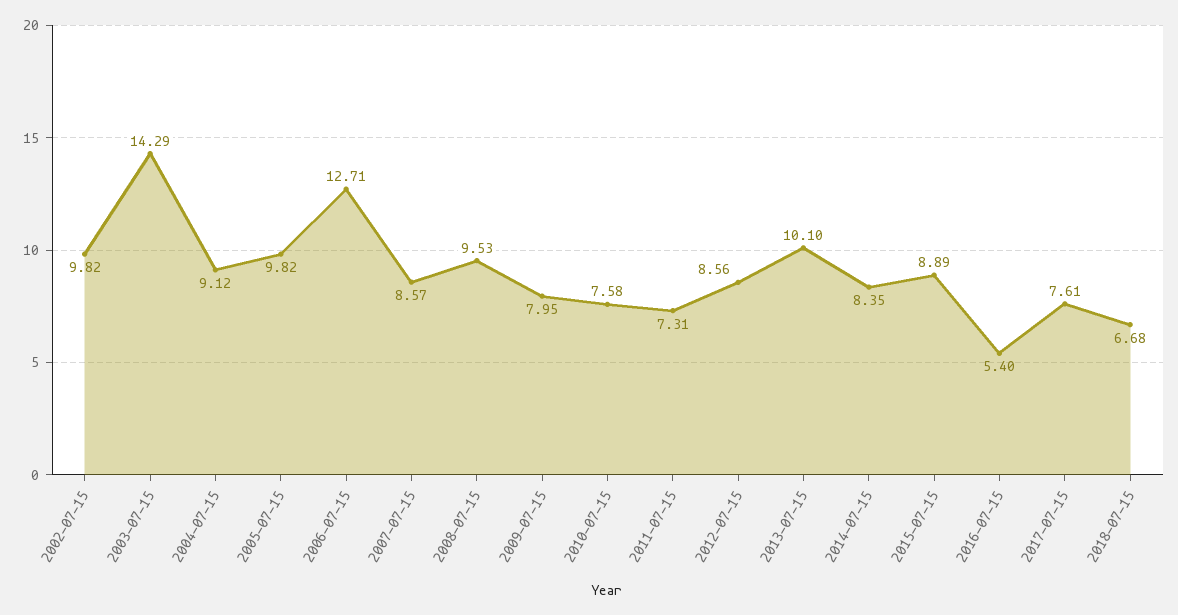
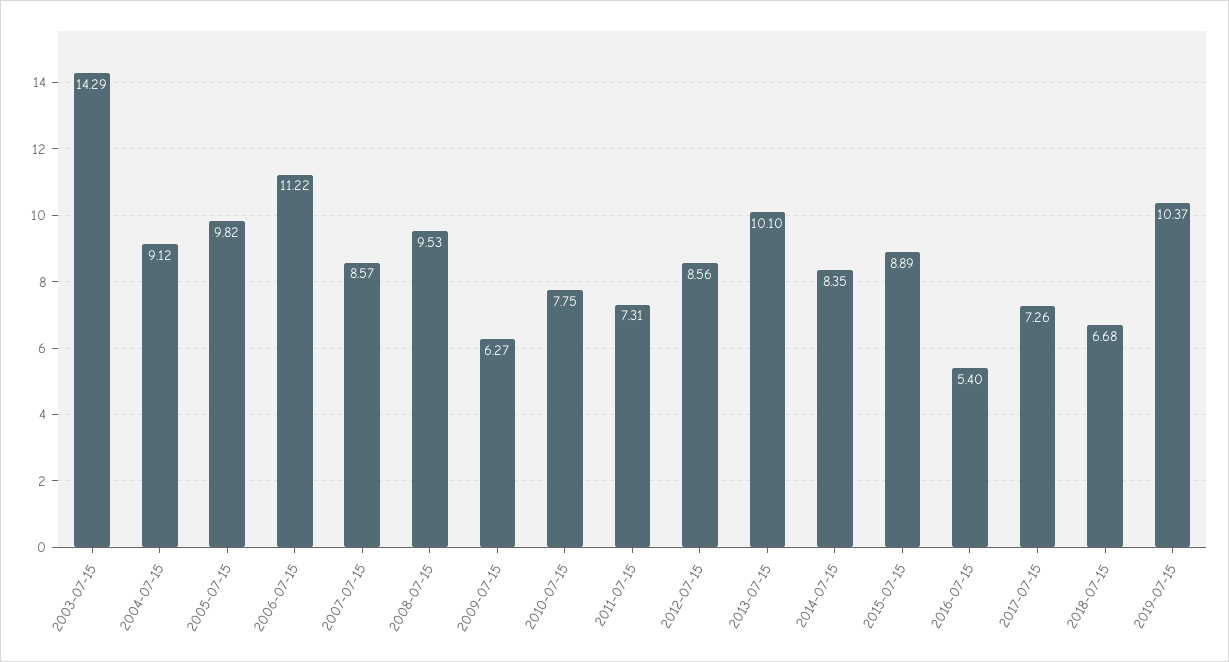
2002-07-15: 9.82 -> none
2006-07-15: 12.71 -> 11.22
2009-07-15: 7.95 -> 6.27
2010-07-15: 7.58 -> 7.75
2017-07-15: 7.61 -> 7.26
2019-07-15: none -> 10.37

